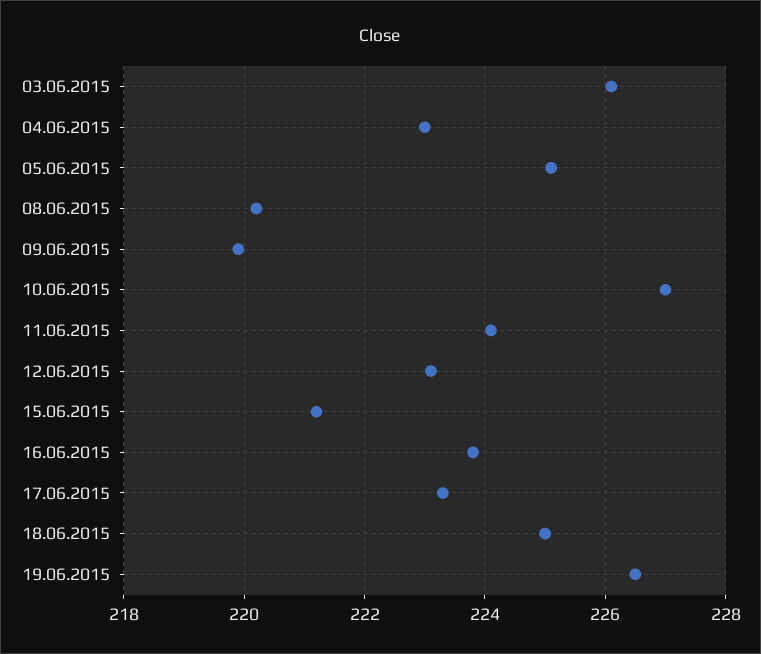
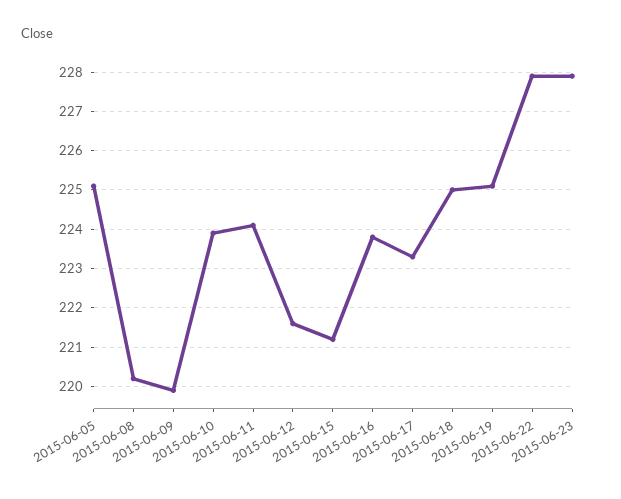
03.06.2015: 226 -> none
04.06.2015: 223 -> none
10.06.2015: 227 -> 224
12.06.2015: 223 -> 221.5
19.06.2015: 226.5 -> 225
2015-06-22: none -> 228
2015-06-23: none -> 228

